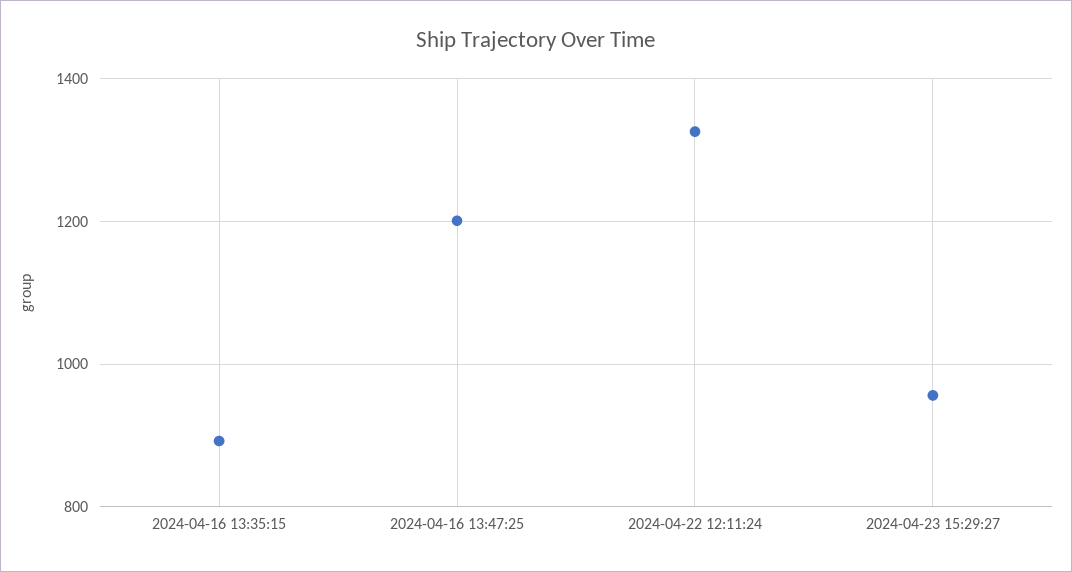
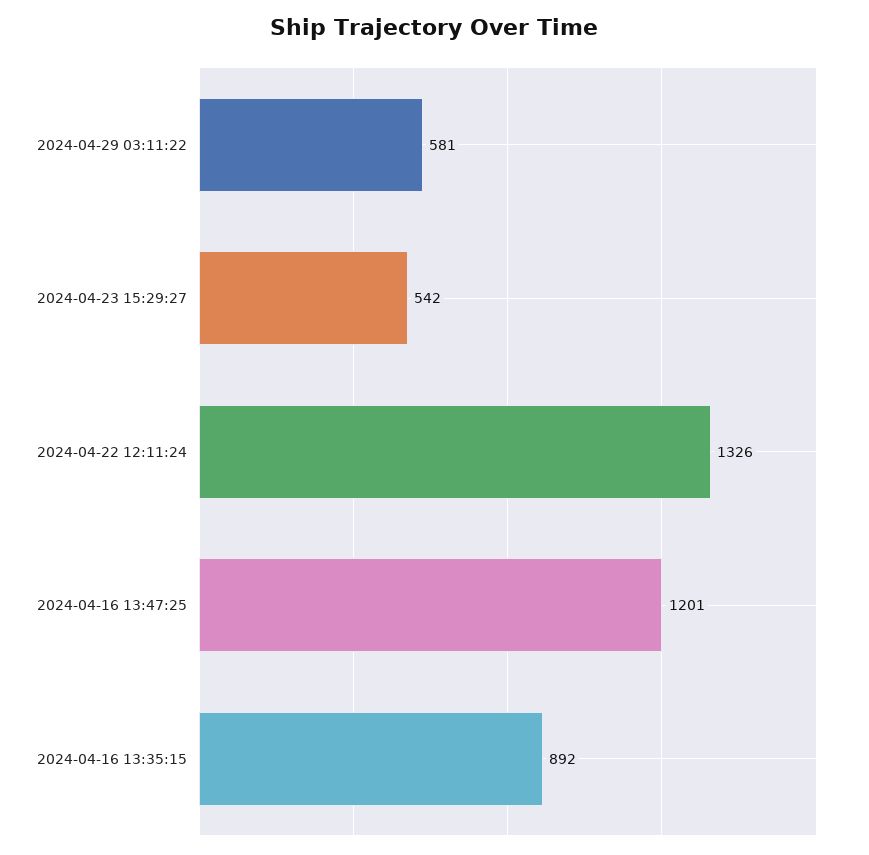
2024-04-23 15:29:27: 960 -> 542
2024-04-29 03:11:22: none -> 581

